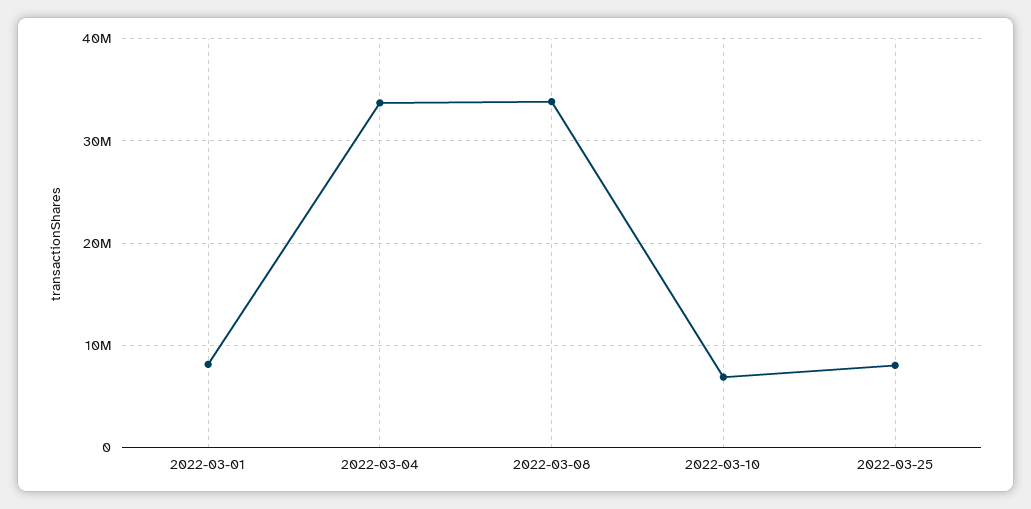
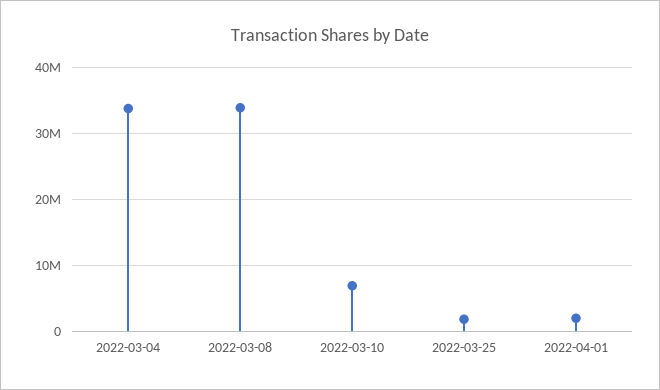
2022-03-01: 8000000 -> none
2022-03-25: 8000000 -> 2000000
2022-04-01: none -> 2000000

